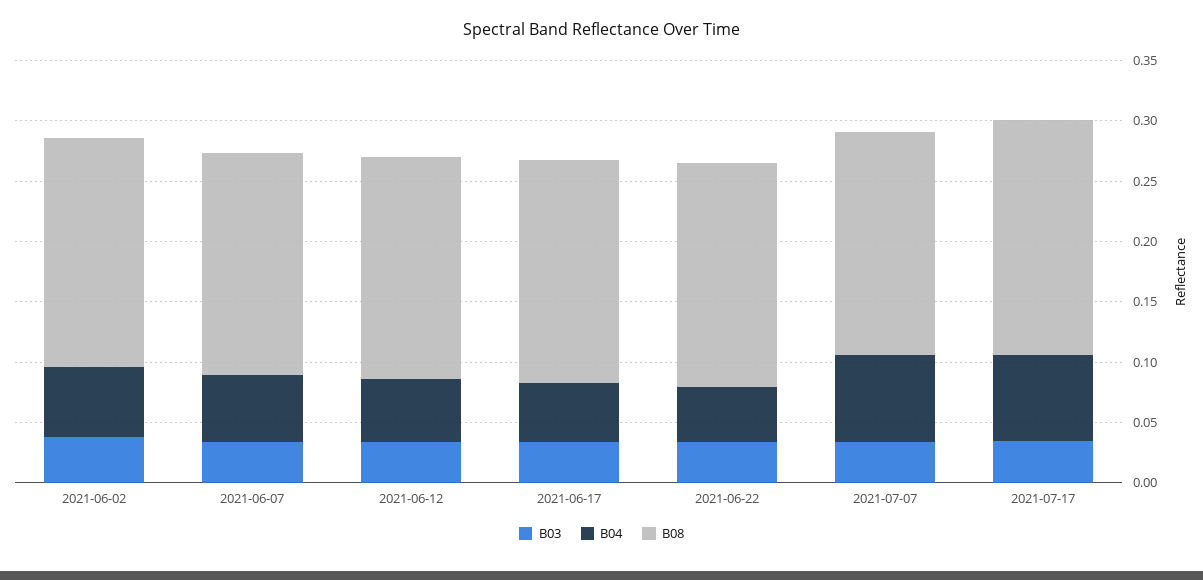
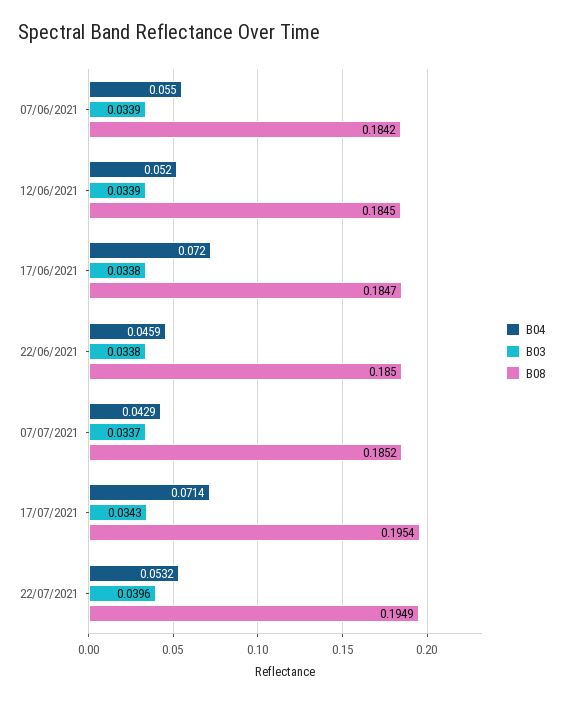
B03, 2021-06-02: 0.04 -> none
B04, 2021-06-02: 0.06 -> none
B08, 2021-06-02: 0.19 -> none
B04, 2021-06-17: 0.05 -> 0.072
B04, 2021-07-07: 0.07 -> 0.0429
B04, 22/07/2021: none -> 0.0532
B03, 22/07/2021: none -> 0.0396
B08, 22/07/2021: none -> 0.1949

